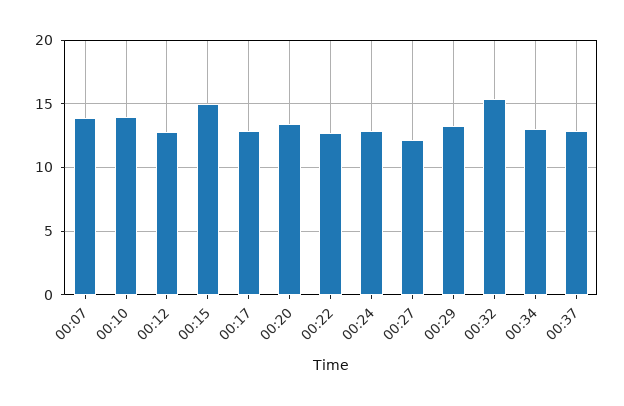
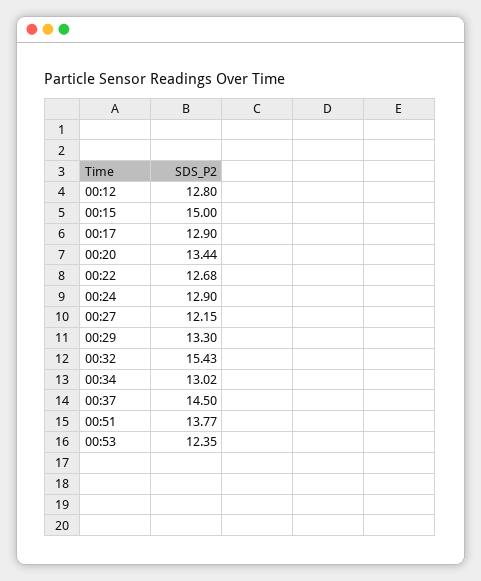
00:07: 14 -> none
00:10: 14 -> none
00:37: 13 -> 14.5
00:51: none -> 13.77
00:53: none -> 12.35

